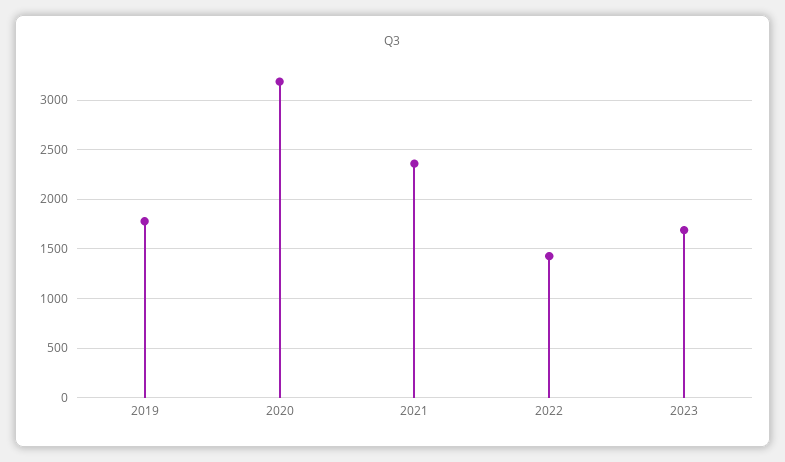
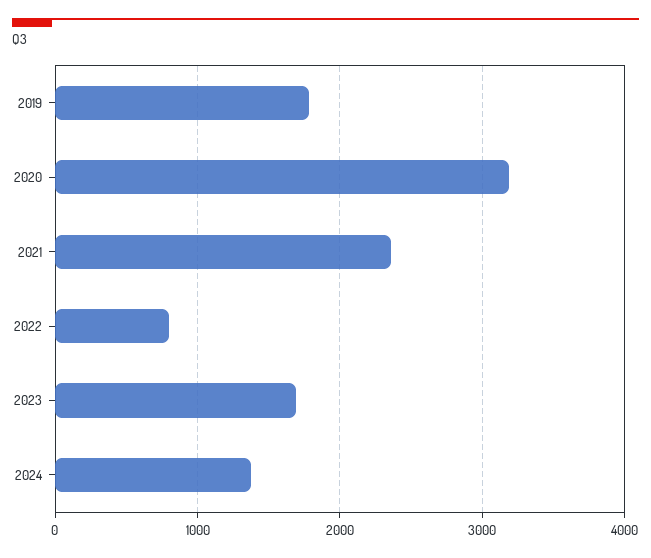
2022: 1400 -> 800
2024: none -> 1400

